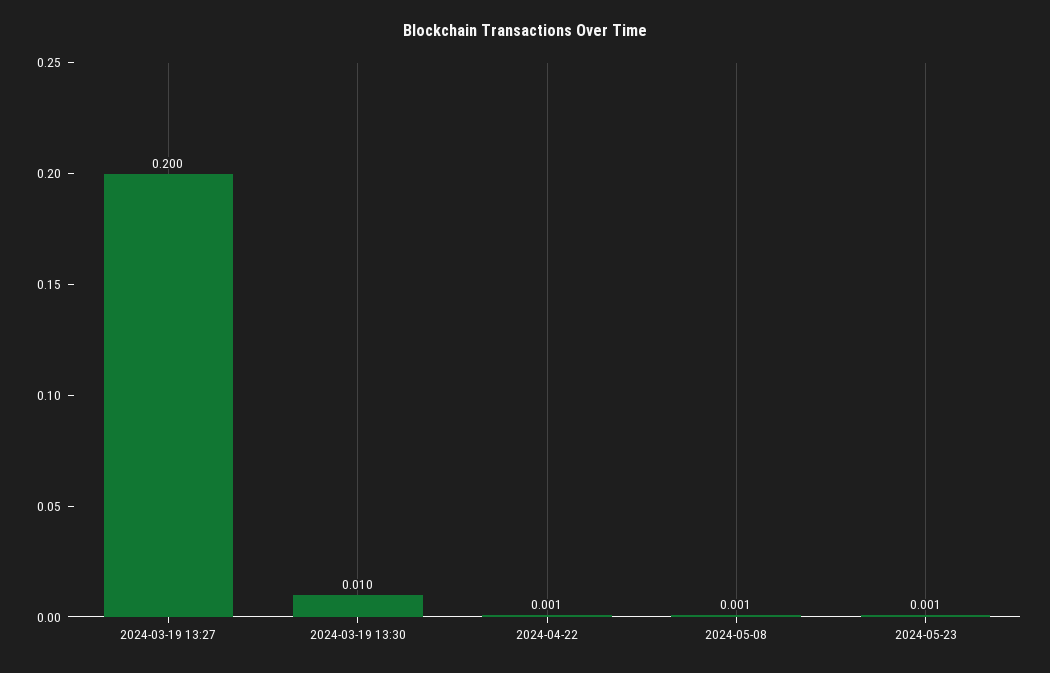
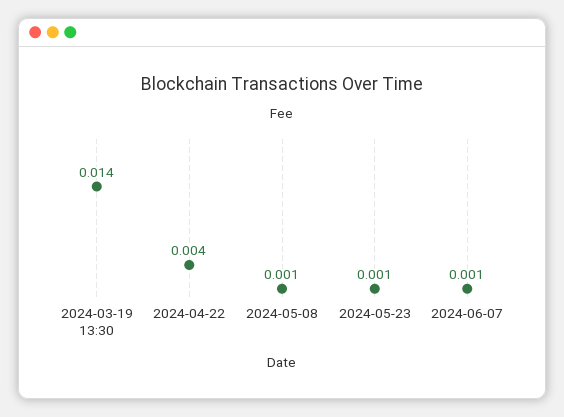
2024-03-19 13:27: 0.2 -> none
2024-03-19 13:30: 0.01 -> 0.014
2024-04-22: 0.001 -> 0.004
2024-06-07: none -> 0.001

